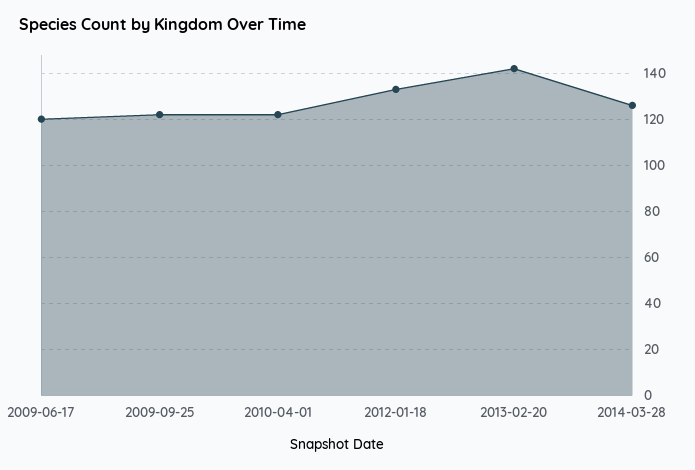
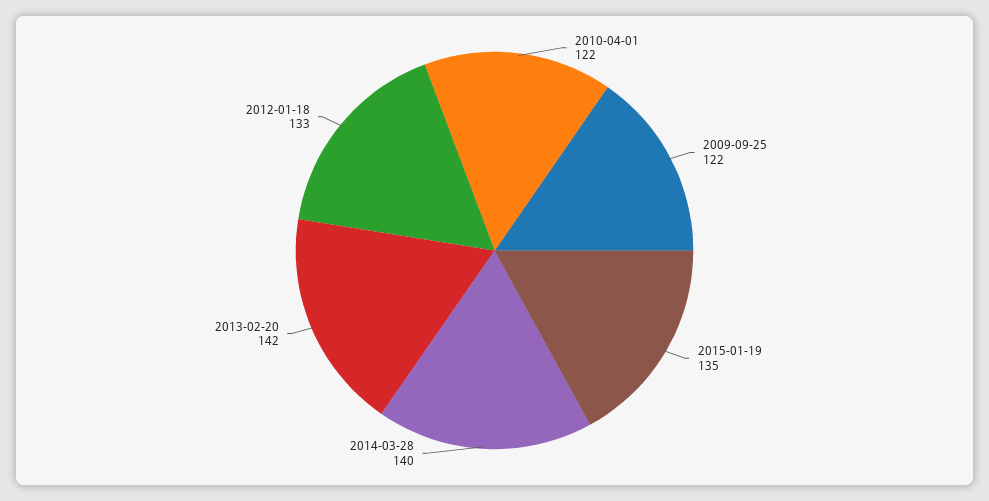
2009-06-17: 120 -> none
2014-03-28: 125 -> 140
2015-01-19: none -> 135

